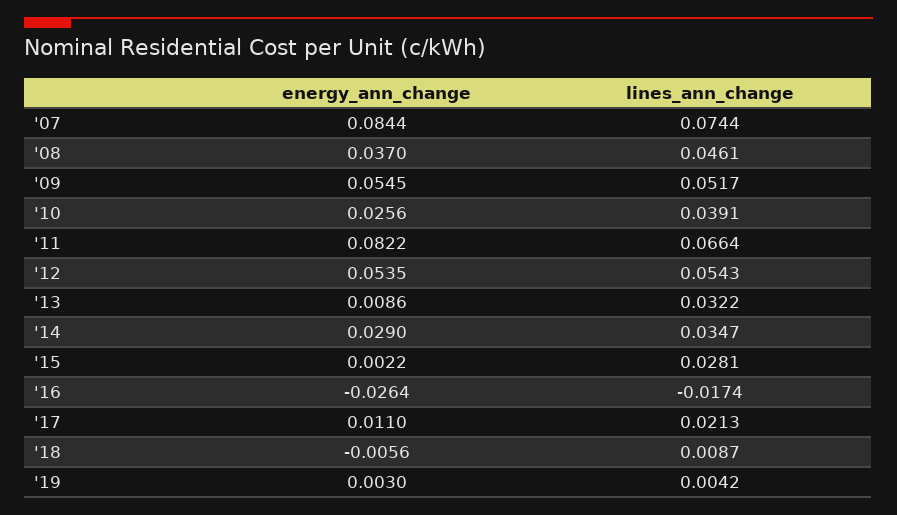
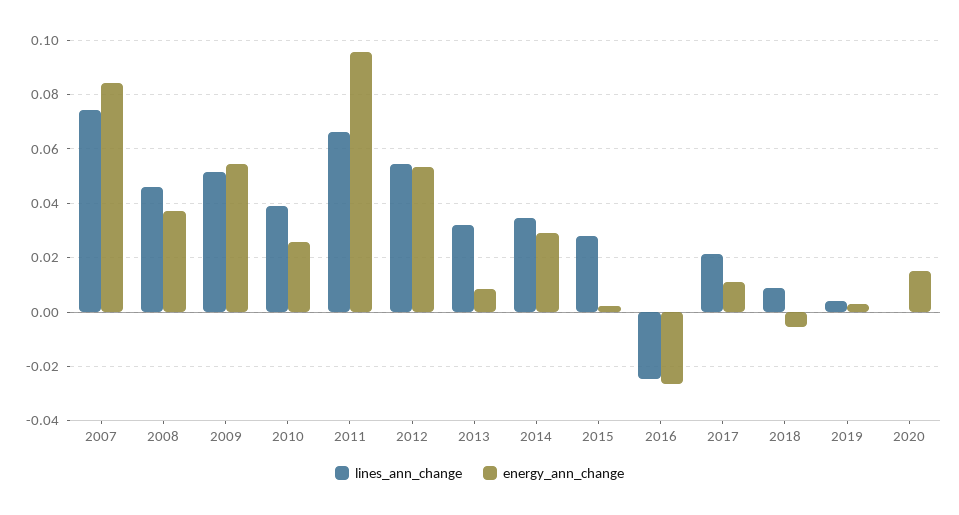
energy_ann_change, '11: 0.0822 -> 0.095
lines_ann_change, '16: -0.0174 -> -0.025
lines_ann_change, 2020: none -> 0
energy_ann_change, 2020: none -> 0.015

